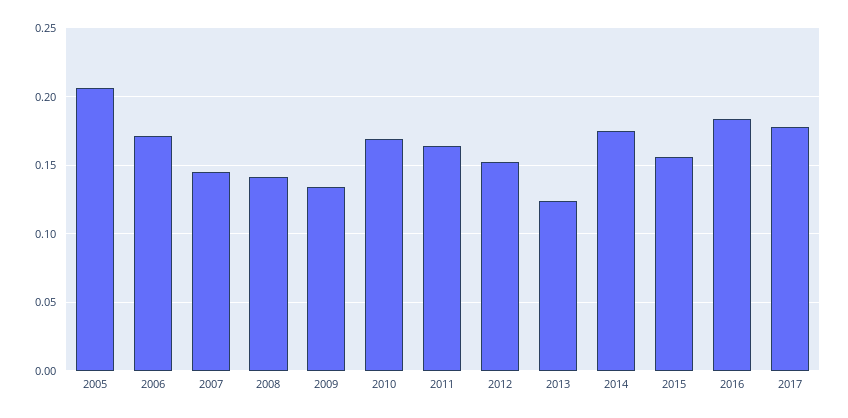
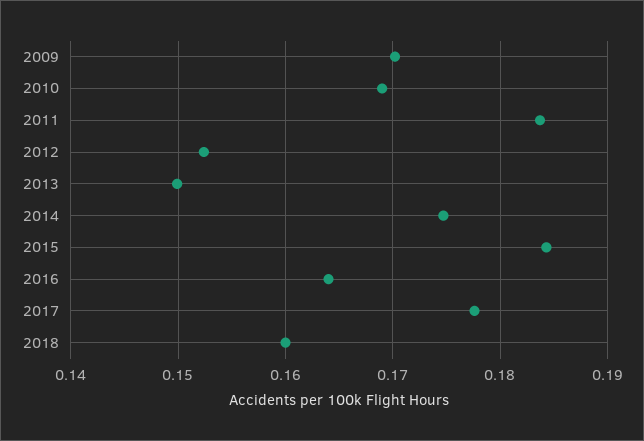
2005: 0.205 -> none
2006: 0.17 -> none
2007: 0.145 -> none
2008: 0.14 -> none
2009: 0.135 -> 0.17
2011: 0.165 -> 0.184
2013: 0.125 -> 0.15
2015: 0.155 -> 0.184
2016: 0.185 -> 0.164
2018: none -> 0.16

